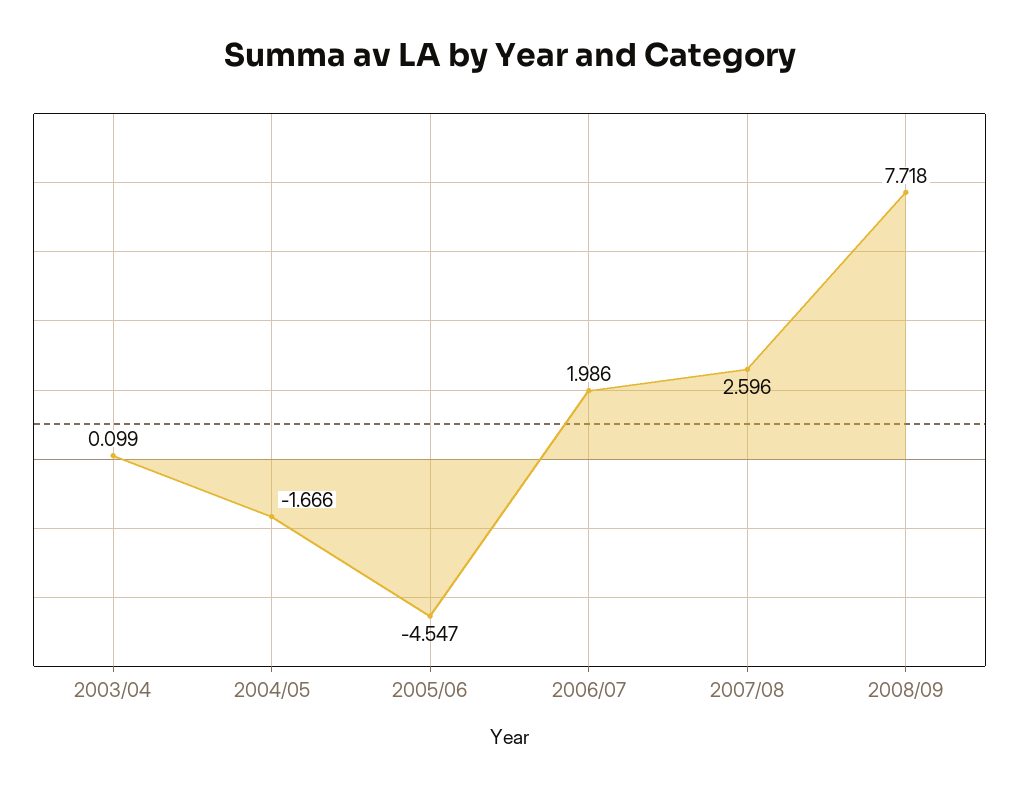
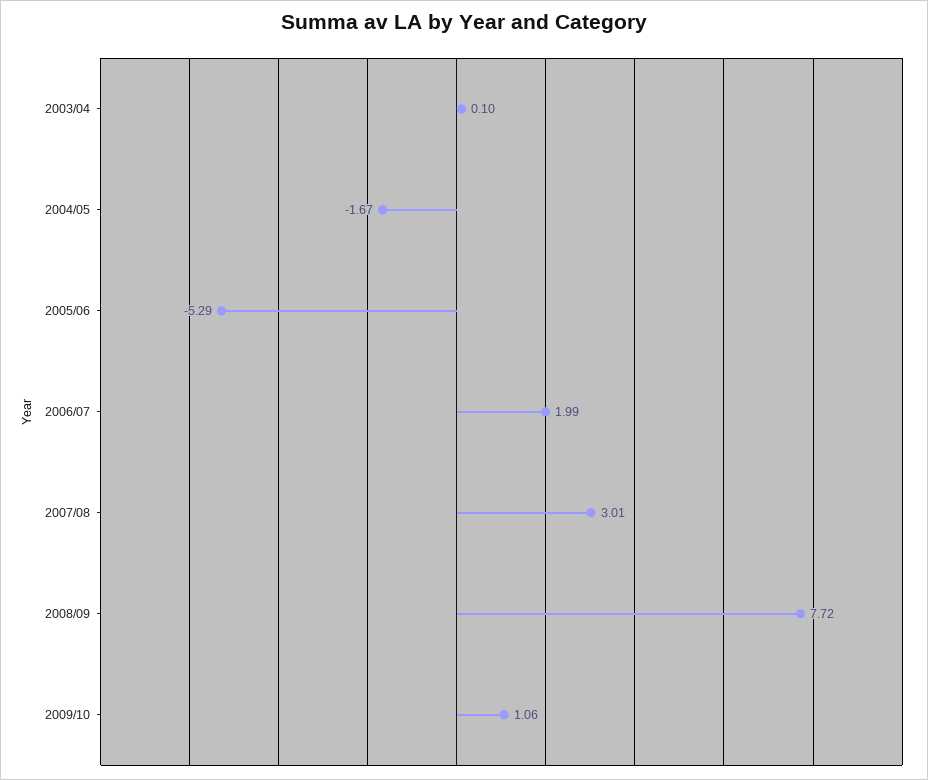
2005/06: -4.547 -> -5.29
2007/08: 2.596 -> 3.01
2009/10: none -> 1.06

